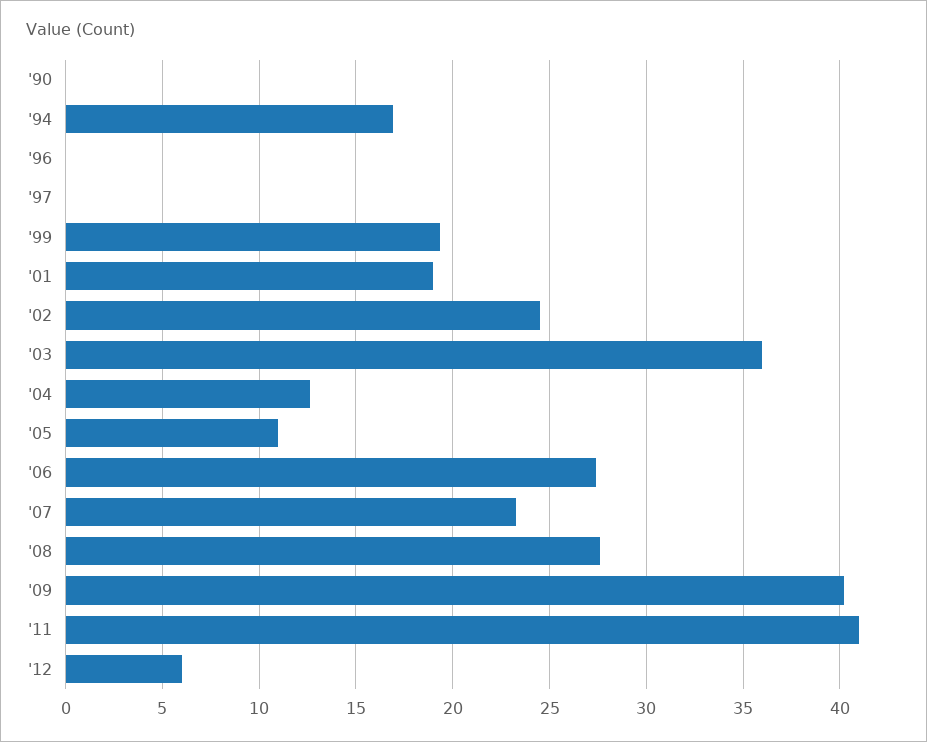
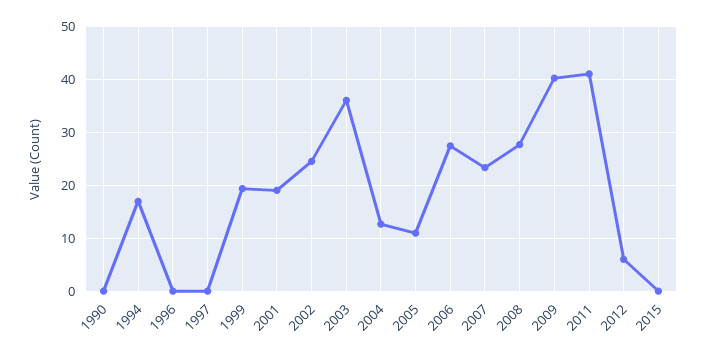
2015: none -> 0

